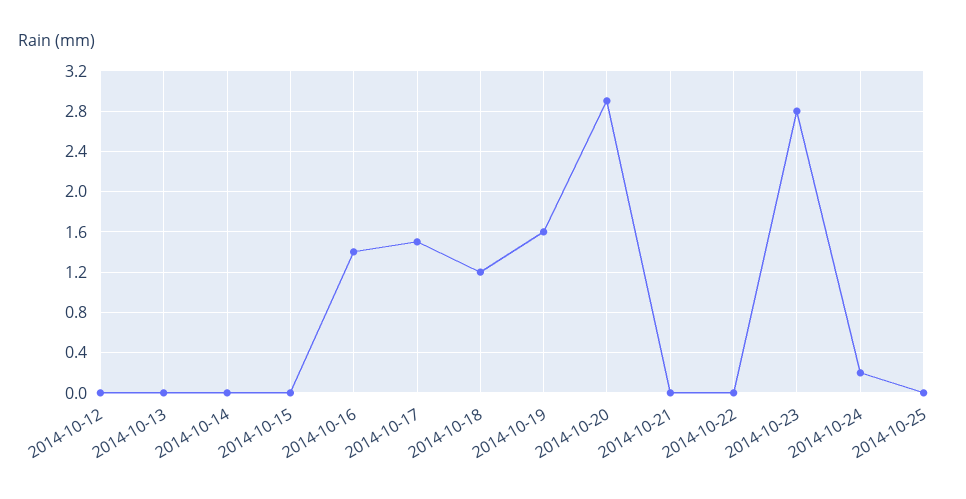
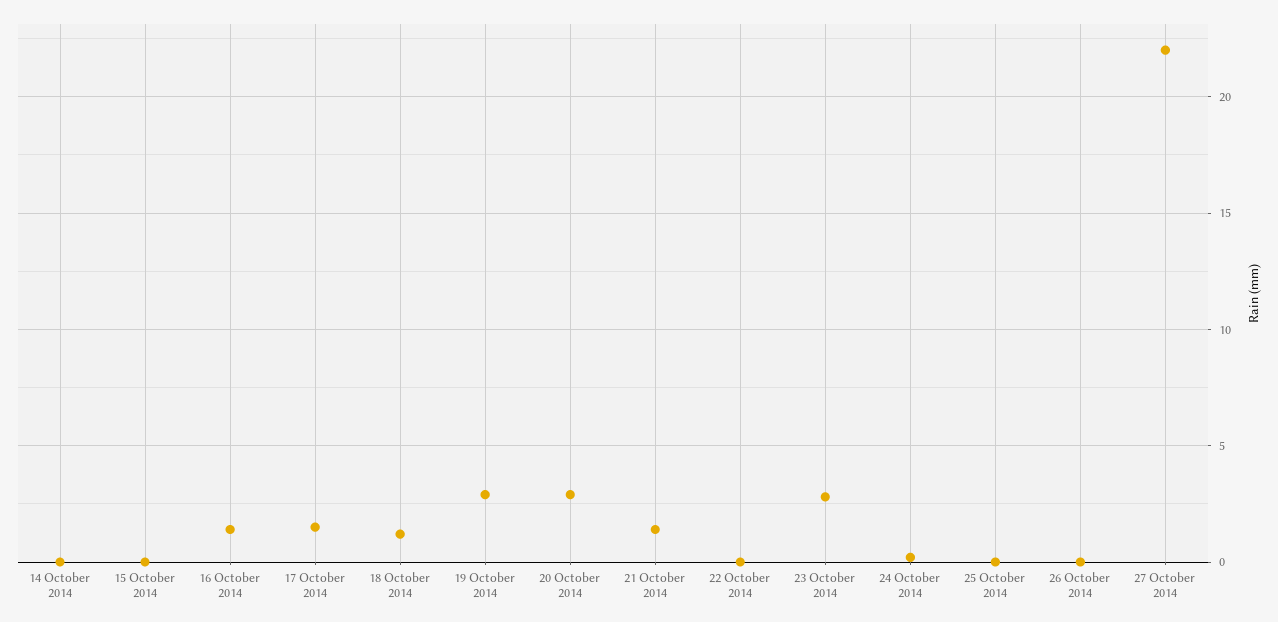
2014-10-12: 0 -> none
2014-10-13: 0 -> none
2014-10-19: 1.6 -> 3
2014-10-21: 0 -> 1.5
26 October 2014: none -> 0
27 October 2014: none -> 22

